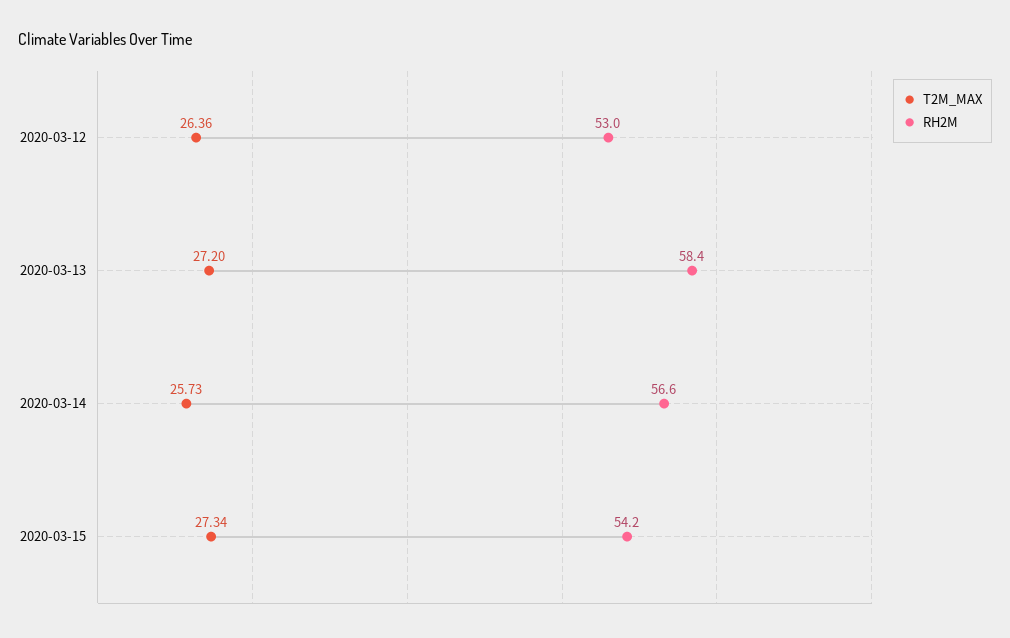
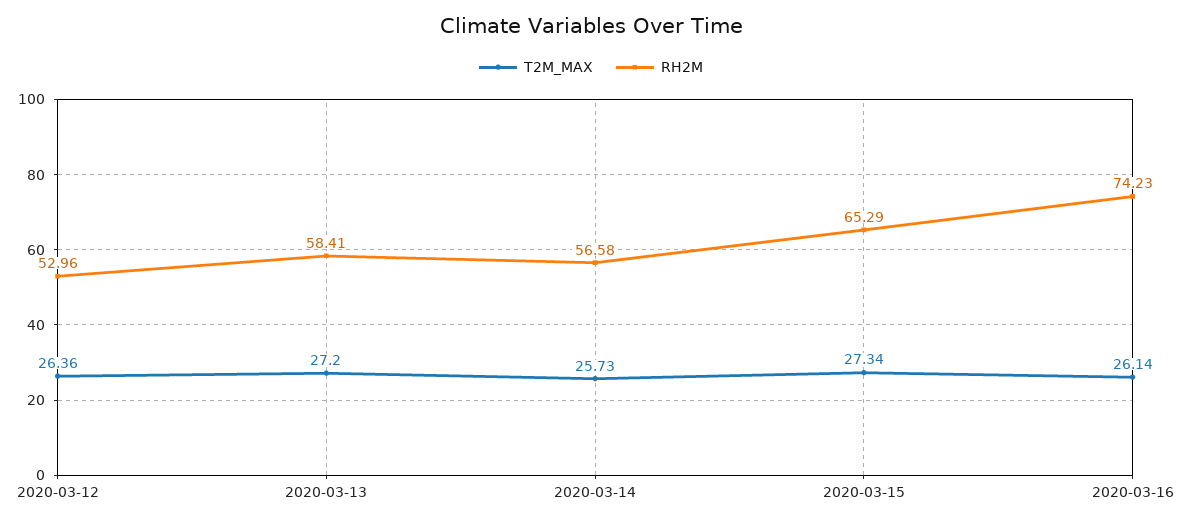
RH2M, 2020-03-15: 54.2 -> 65.29
T2M_MAX, 2020-03-16: none -> 26.14
RH2M, 2020-03-16: none -> 74.23

